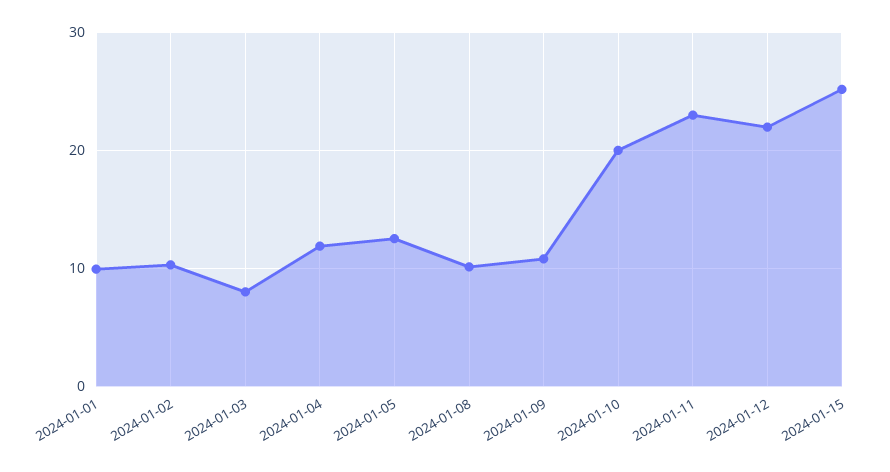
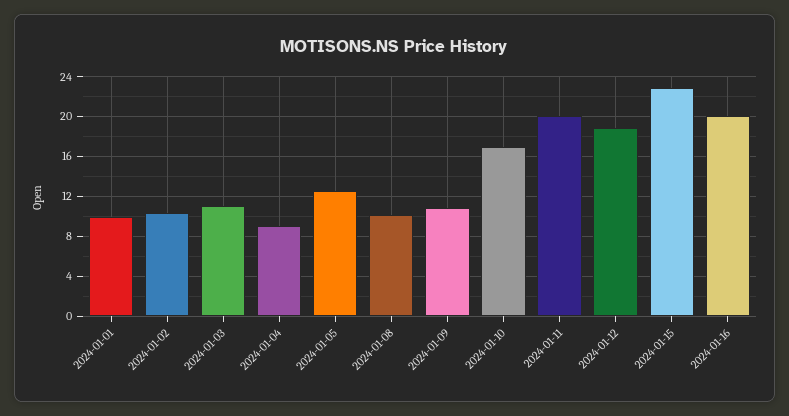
2024-01-03: 8 -> 11
2024-01-04: 12 -> 9
2024-01-10: 20 -> 17
2024-01-11: 23 -> 20
2024-01-12: 22 -> 19
2024-01-15: 25 -> 23
2024-01-16: none -> 20

